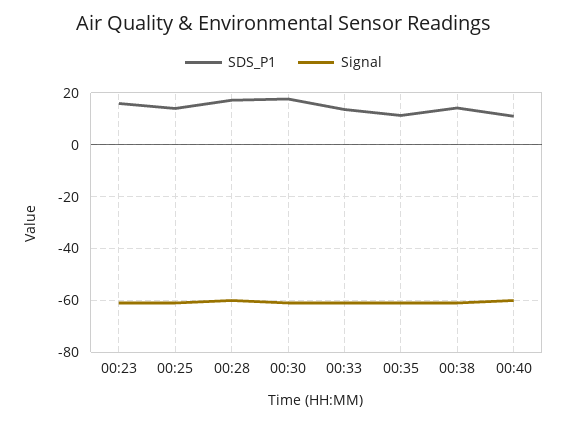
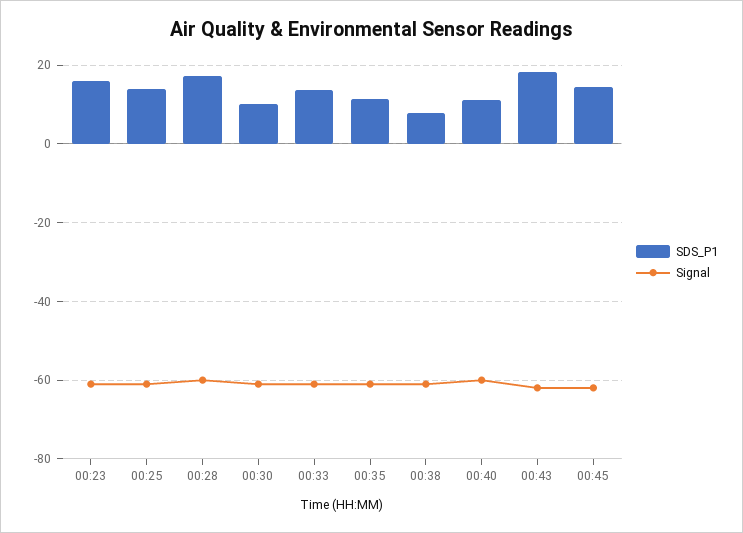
SDS_P1, 00:30: 17.5 -> 10
SDS_P1, 00:38: 15 -> 8
SDS_P1, 00:43: none -> 18
Signal, 00:43: none -> -62
SDS_P1, 00:45: none -> 14
Signal, 00:45: none -> -62

